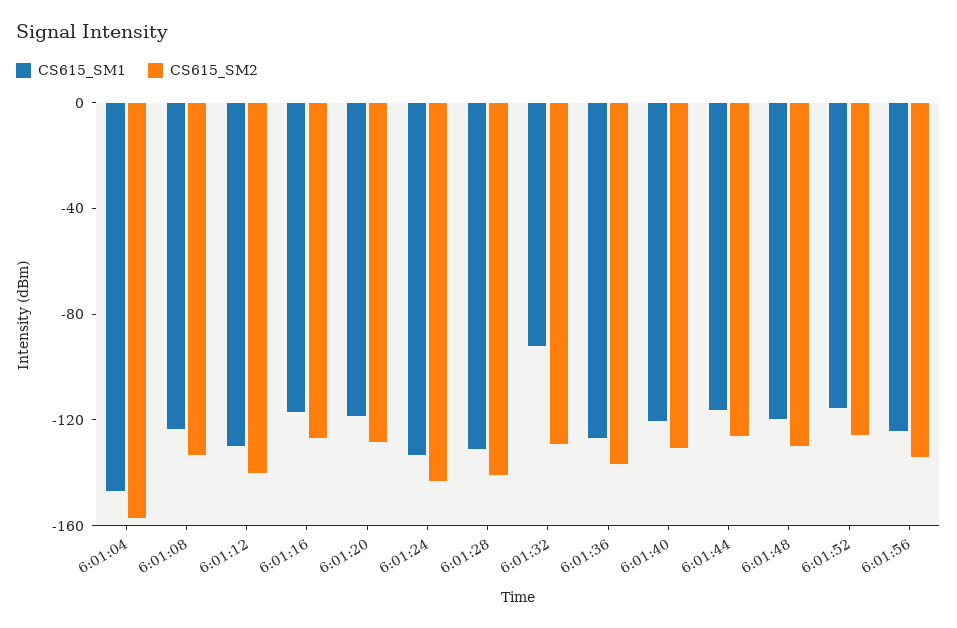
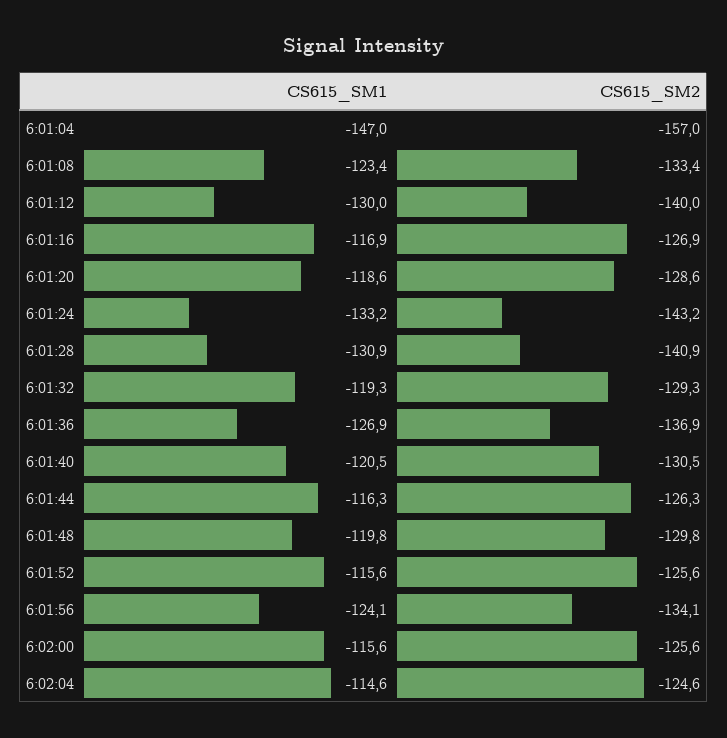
CS615_SM1, 6:01:32: -90 -> -119.3
CS615_SM1, 6:02:00: none -> -115.6
CS615_SM2, 6:02:00: none -> -125.6
CS615_SM1, 6:02:04: none -> -114.6
CS615_SM2, 6:02:04: none -> -124.6

